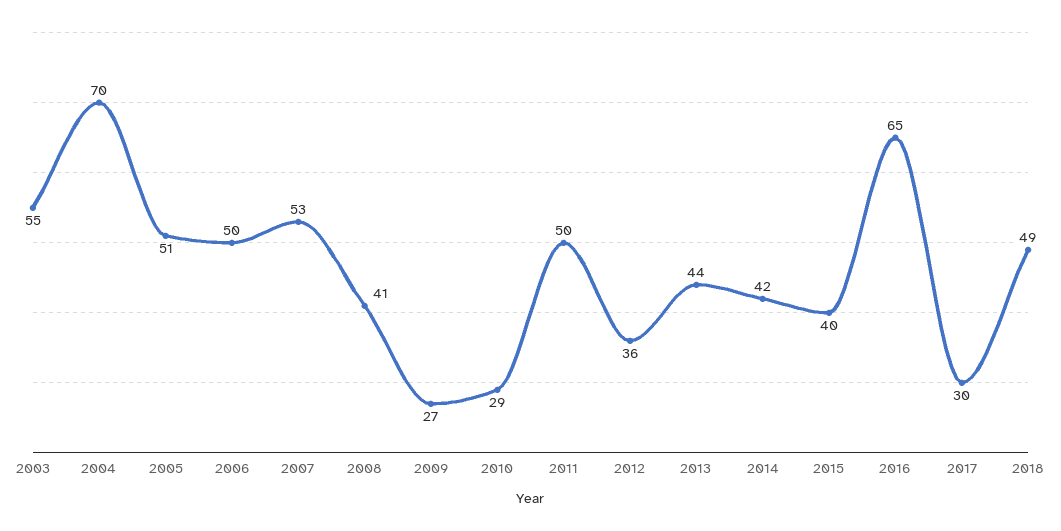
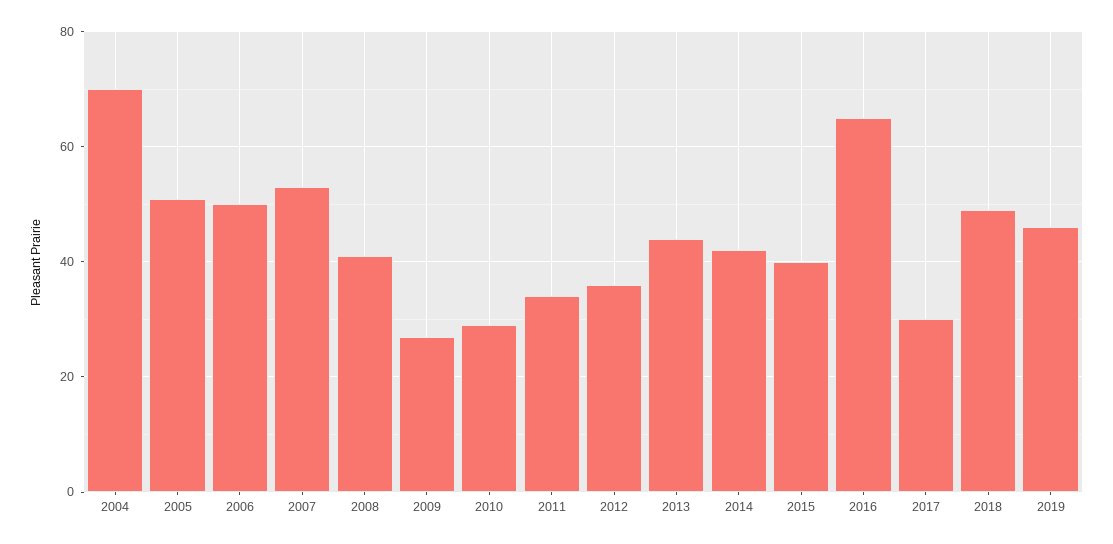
2003: 55 -> none
2011: 50 -> 35
2019: none -> 45

